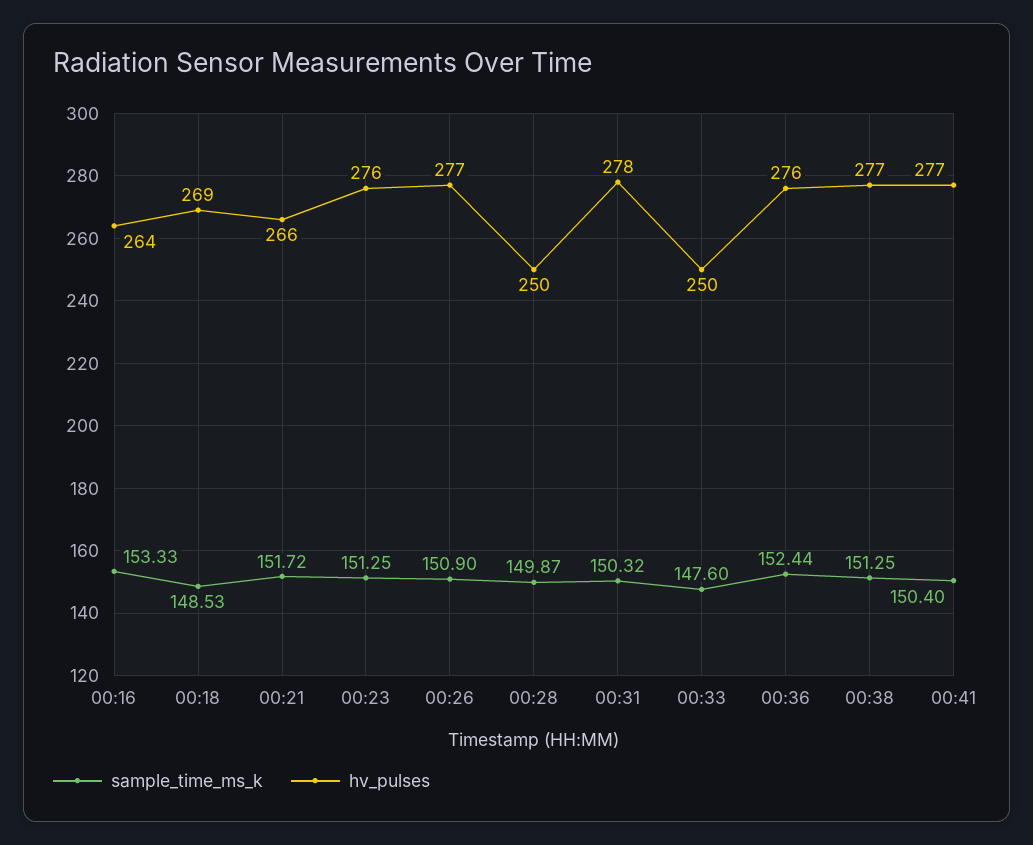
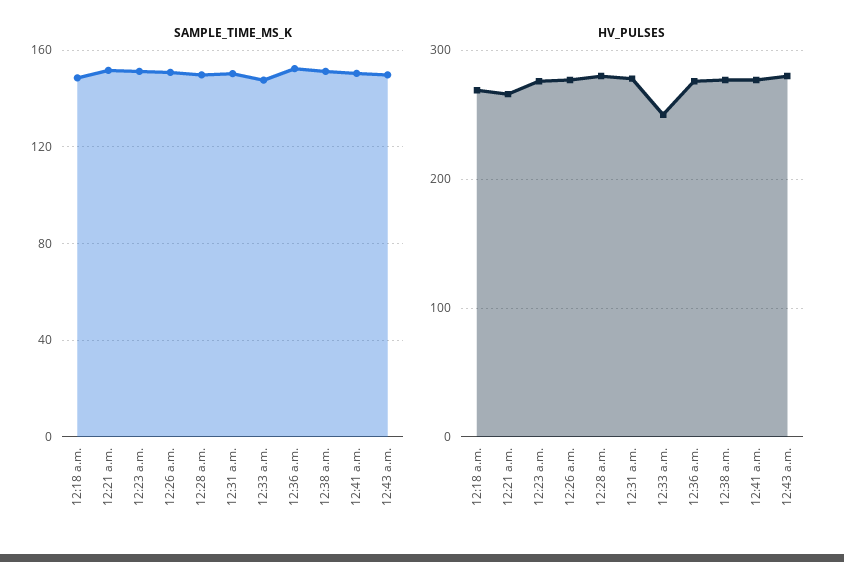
sample_time_ms_k, 00:16: 153.33 -> none
hv_pulses, 00:16: 264 -> none
hv_pulses, 00:28: 250 -> 280
sample_time_ms_k, 12:43 a.m.: none -> 150
hv_pulses, 12:43 a.m.: none -> 280

